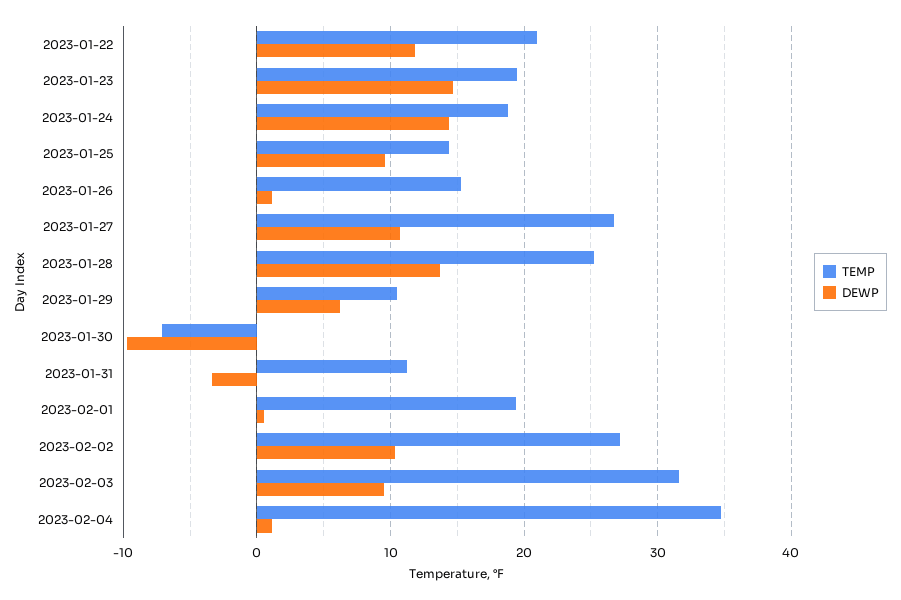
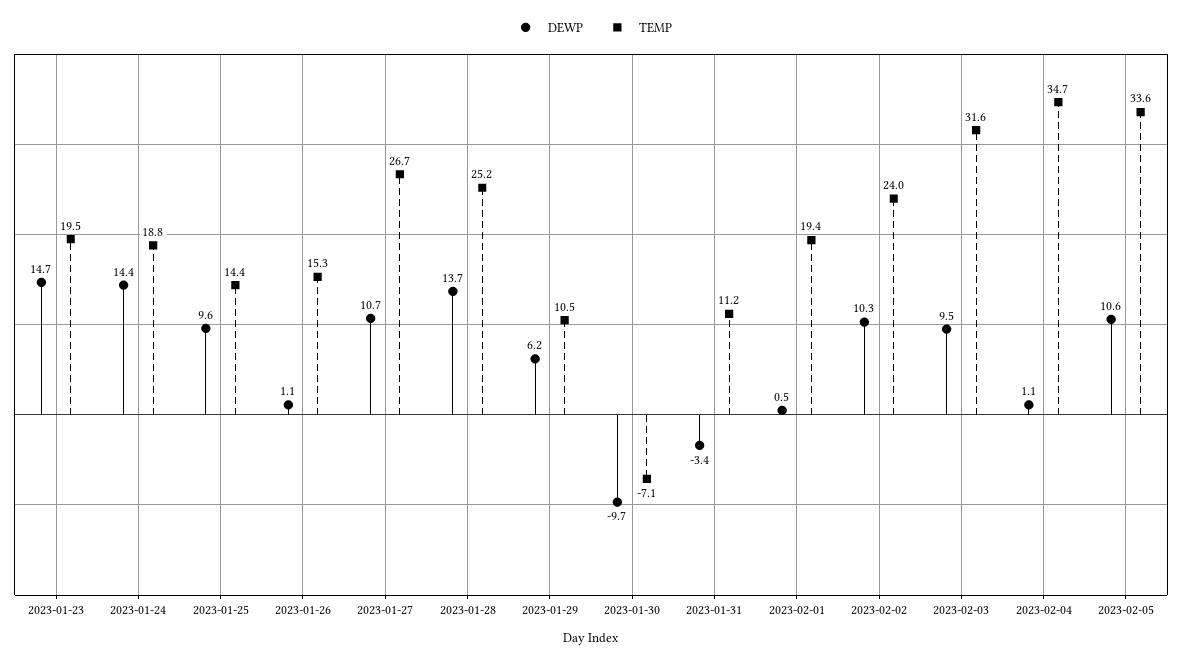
TEMP, 2023-01-22: 21 -> none
DEWP, 2023-01-22: 12 -> none
TEMP, 2023-02-02: 27 -> 24
DEWP, 2023-02-05: none -> 10.6
TEMP, 2023-02-05: none -> 33.6

